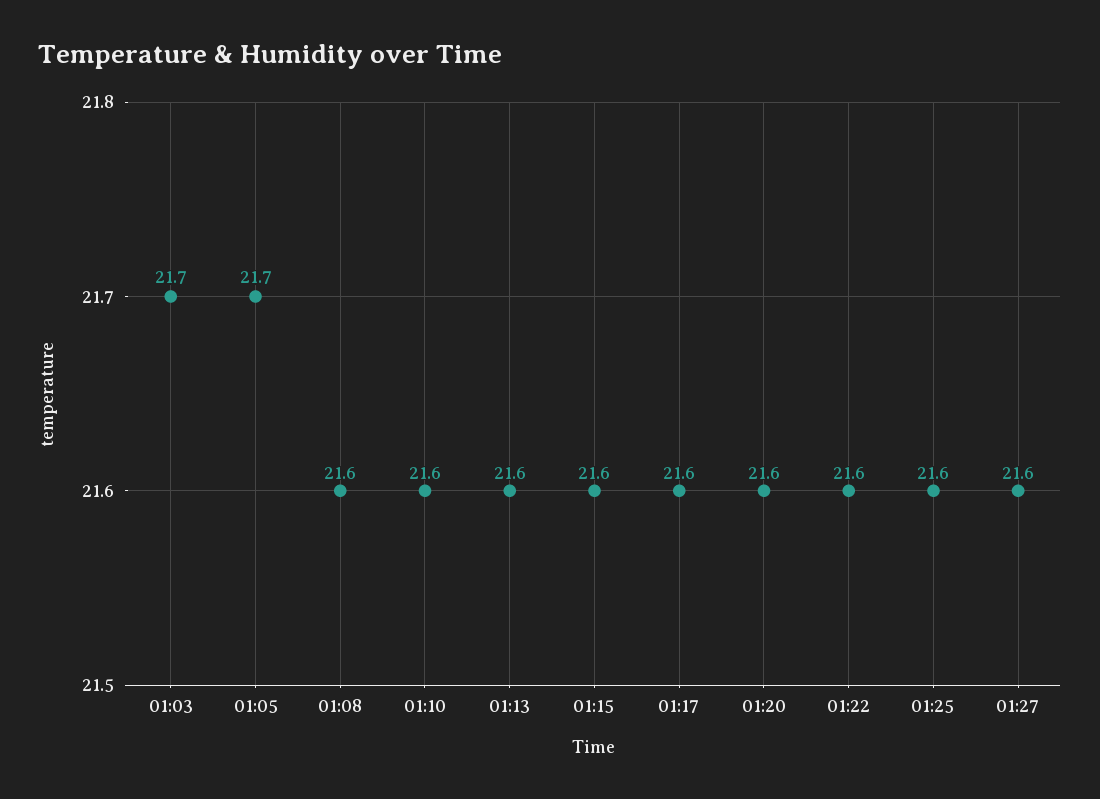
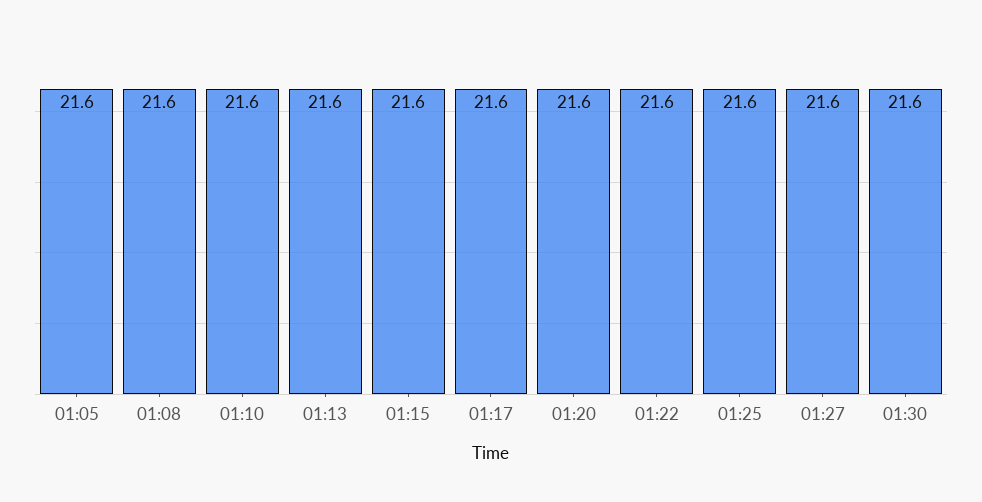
01:03: 21.7 -> none
01:05: 21.7 -> 21.6
01:30: none -> 21.6

